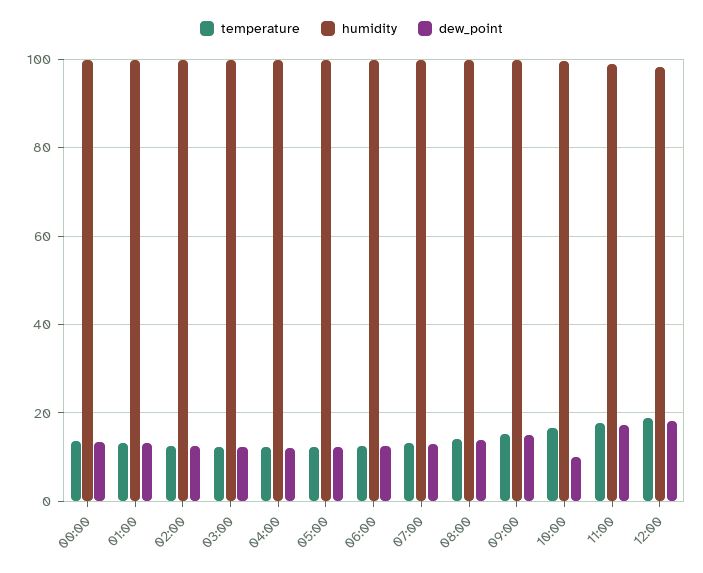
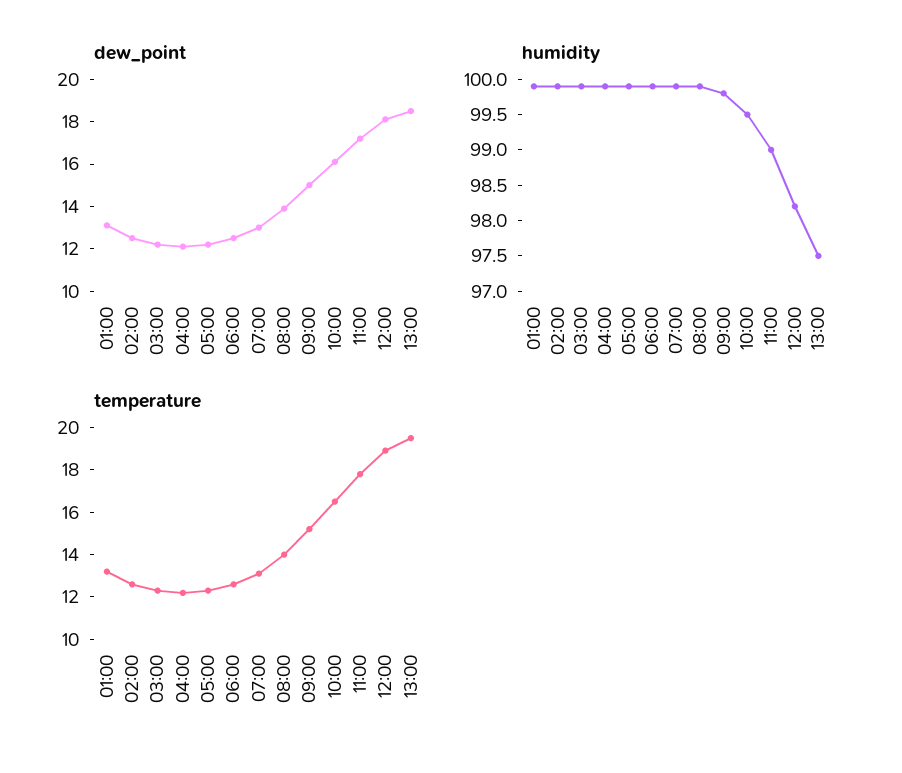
temperature, 00:00: 14 -> none
humidity, 00:00: 100 -> none
dew_point, 00:00: 14 -> none
dew_point, 10:00: 10 -> 16
dew_point, 13:00: none -> 18.5
humidity, 13:00: none -> 97.5
temperature, 13:00: none -> 19.5

